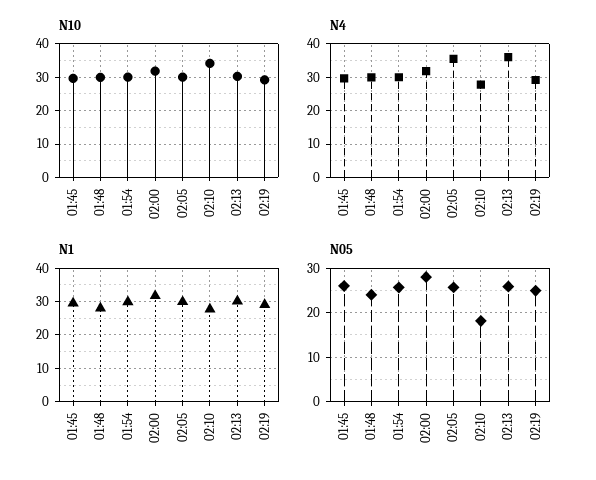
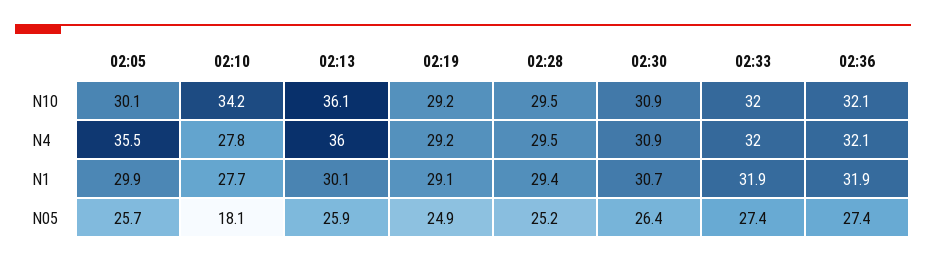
N10, 01:45: 30 -> none
N10, 01:48: 30 -> none
N10, 01:54: 30 -> none
N10, 02:00: 32 -> none
N10, 02:13: 30 -> 36.1
N4, 01:45: 30 -> none
N4, 01:48: 30 -> none
N4, 01:54: 30 -> none
N4, 02:00: 32 -> none
N1, 01:45: 30 -> none
N1, 01:48: 28 -> none
N1, 01:54: 30 -> none
N1, 02:00: 32 -> none
N05, 01:45: 26 -> none
N05, 01:48: 24 -> none
N05, 01:54: 26 -> none
N05, 02:00: 28 -> none
N10, 02:28: none -> 29.5
N10, 02:30: none -> 30.9
N10, 02:33: none -> 32
N10, 02:36: none -> 32.1
N4, 02:28: none -> 29.5
N4, 02:30: none -> 30.9
N4, 02:33: none -> 32
N4, 02:36: none -> 32.1
N1, 02:28: none -> 29.4
N1, 02:30: none -> 30.7
N1, 02:33: none -> 31.9
N1, 02:36: none -> 31.9
N05, 02:28: none -> 25.2
N05, 02:30: none -> 26.4
N05, 02:33: none -> 27.4
N05, 02:36: none -> 27.4

